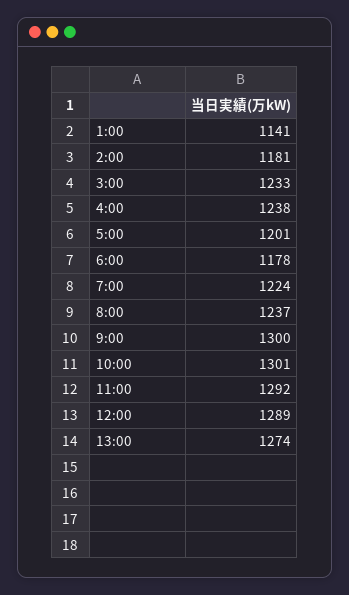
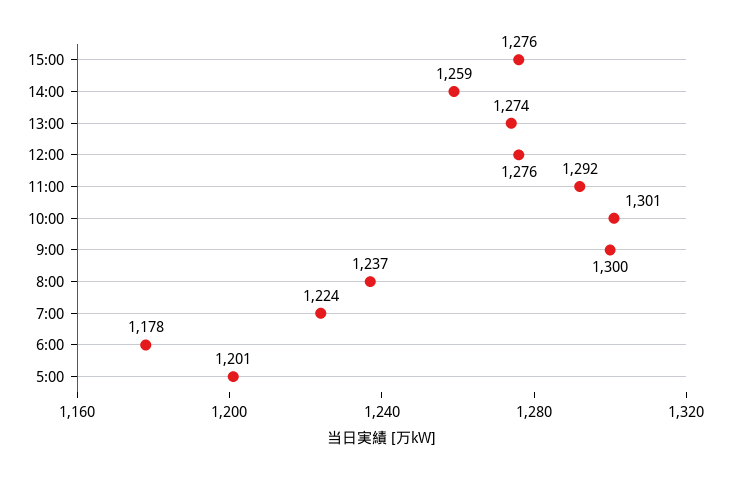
1:00: 1141 -> none
2:00: 1181 -> none
3:00: 1233 -> none
4:00: 1238 -> none
12:00: 1289 -> 1276
15:00: none -> 1276
14:00: none -> 1259

